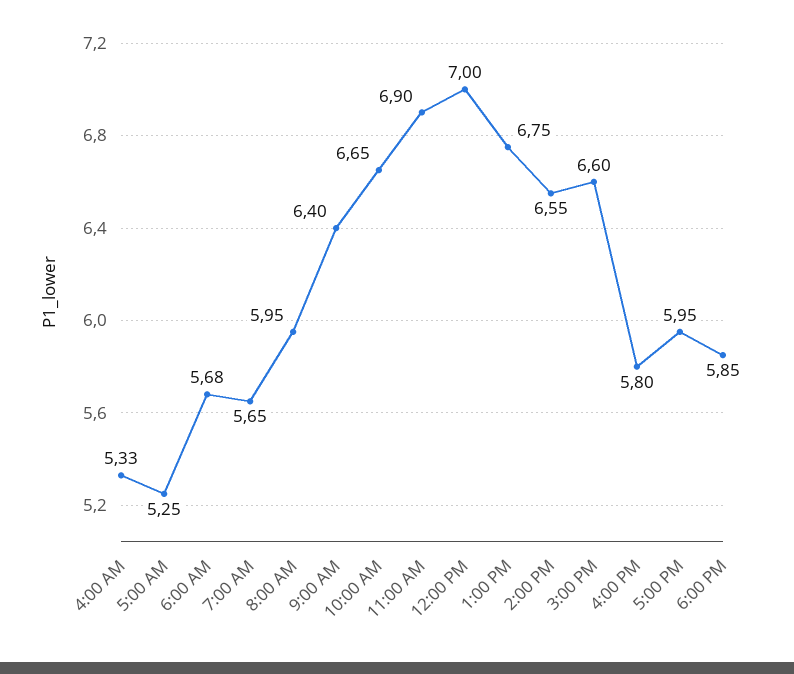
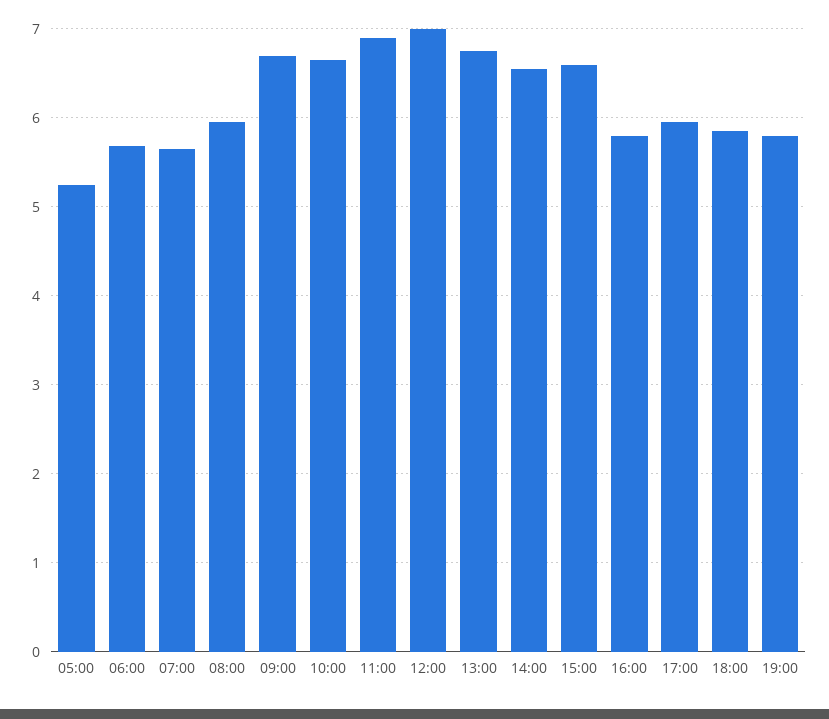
4:00 AM: 5.33 -> none
9:00 AM: 6.4 -> 6.7
19:00: none -> 5.8

